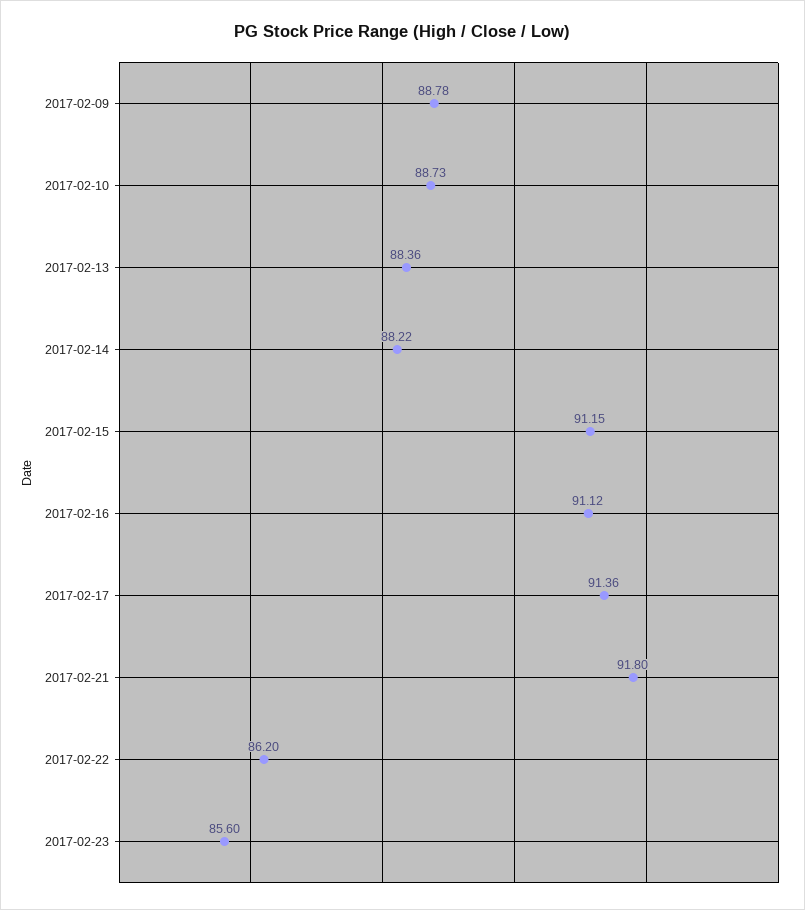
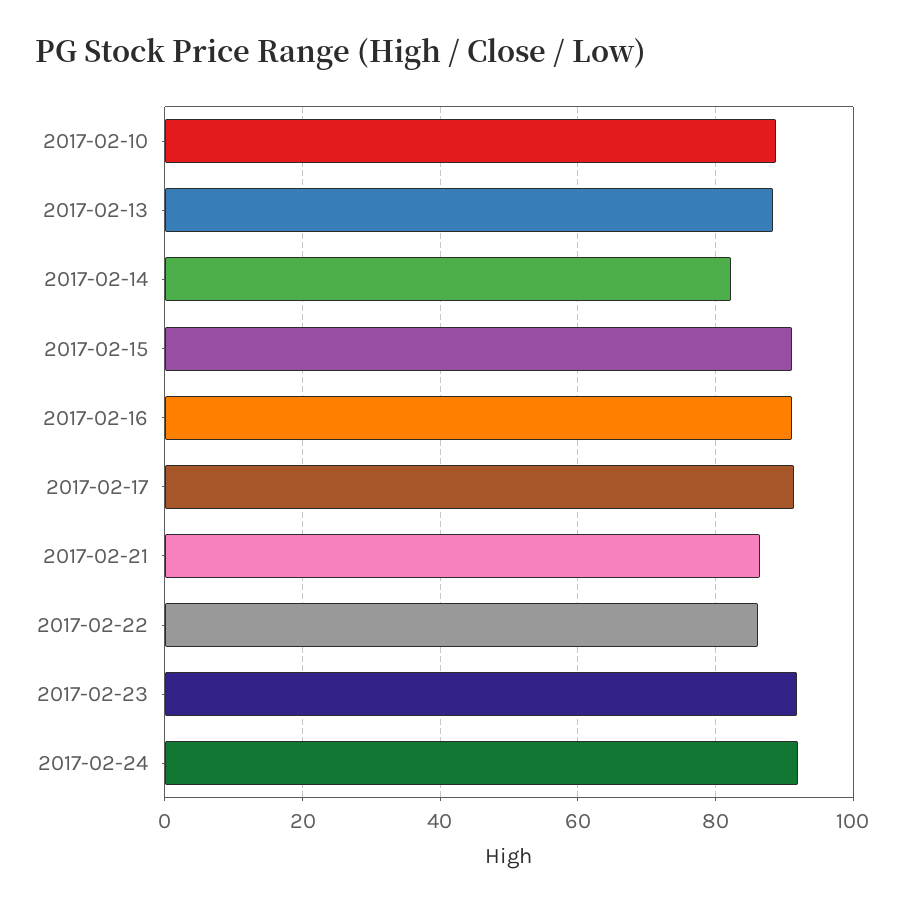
2017-02-09: 88.78 -> none
2017-02-14: 88.22 -> 82
2017-02-21: 91.8 -> 86
2017-02-23: 85.6 -> 92
2017-02-24: none -> 92

